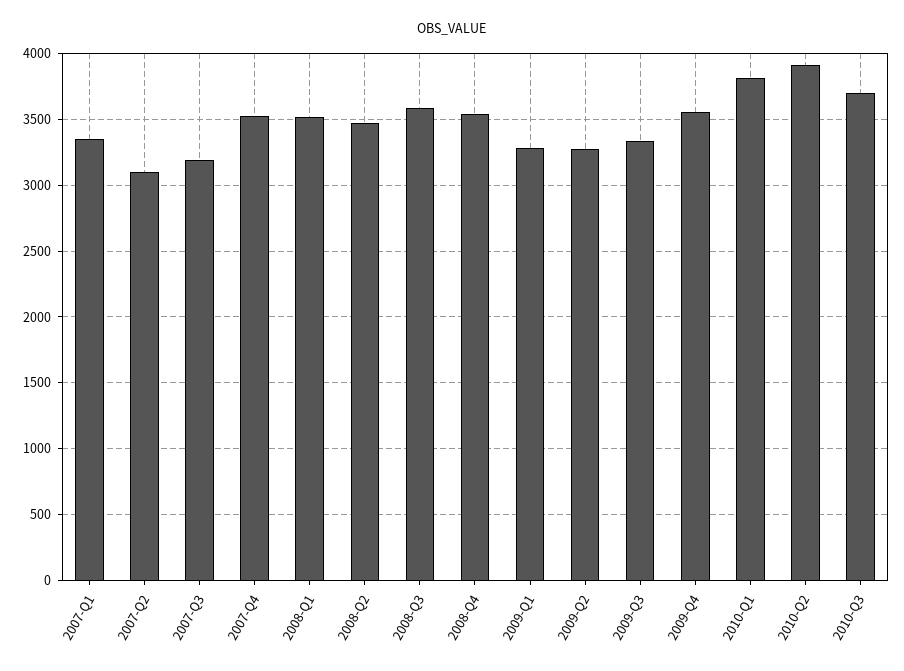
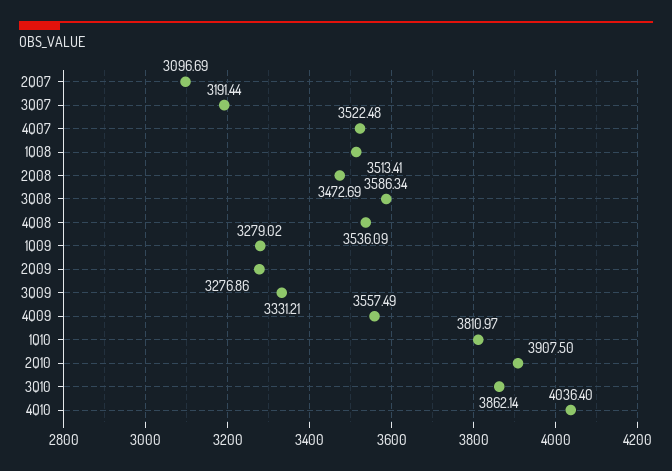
2007-Q1: 3350 -> none
2010-Q3: 3700 -> 3862.14
4Q10: none -> 4036.4

